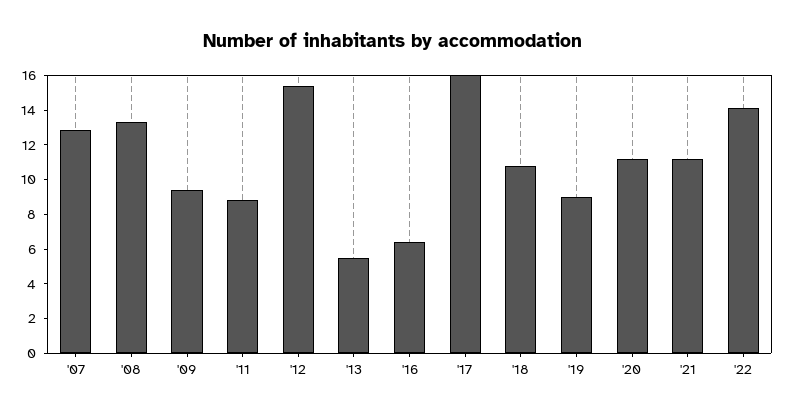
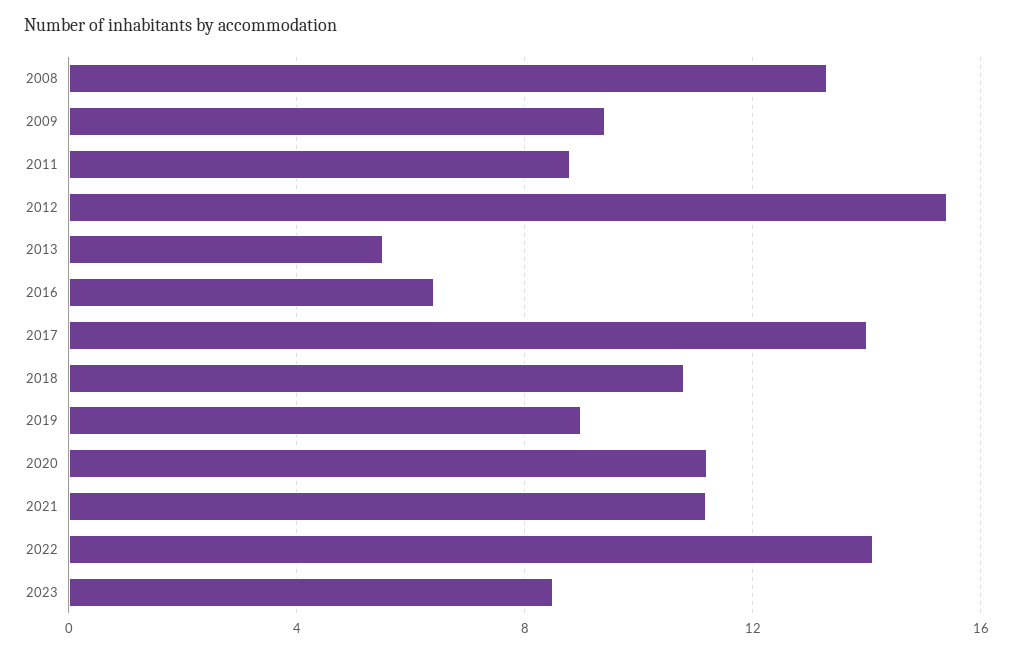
'07: 13 -> none
'17: 16 -> 14
2023: none -> 8.5

